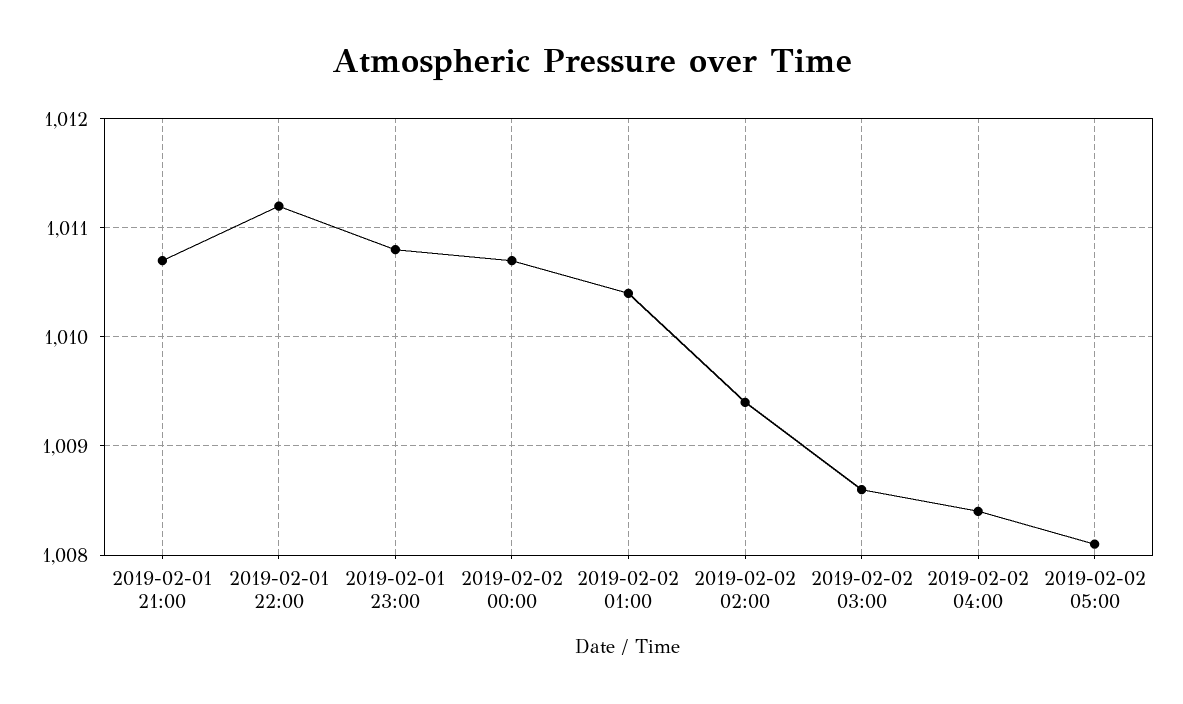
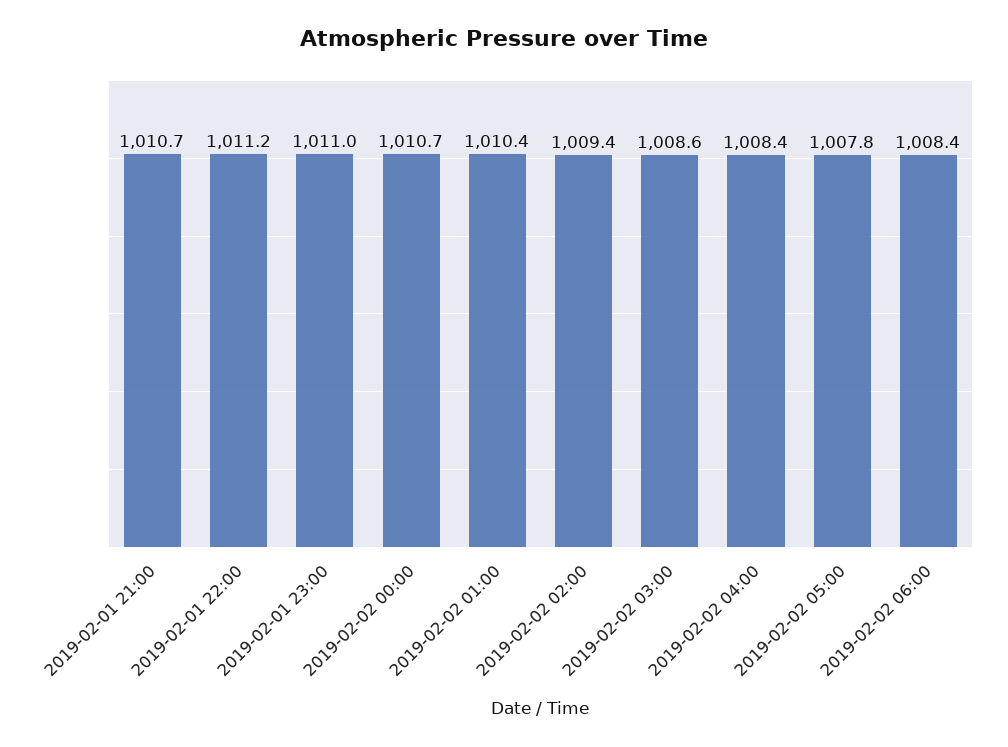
2019-02-01 23:00: 1010.8 -> 1011
2019-02-02 05:00: 1008.1 -> 1007.8
2019-02-02 06:00: none -> 1008.4

